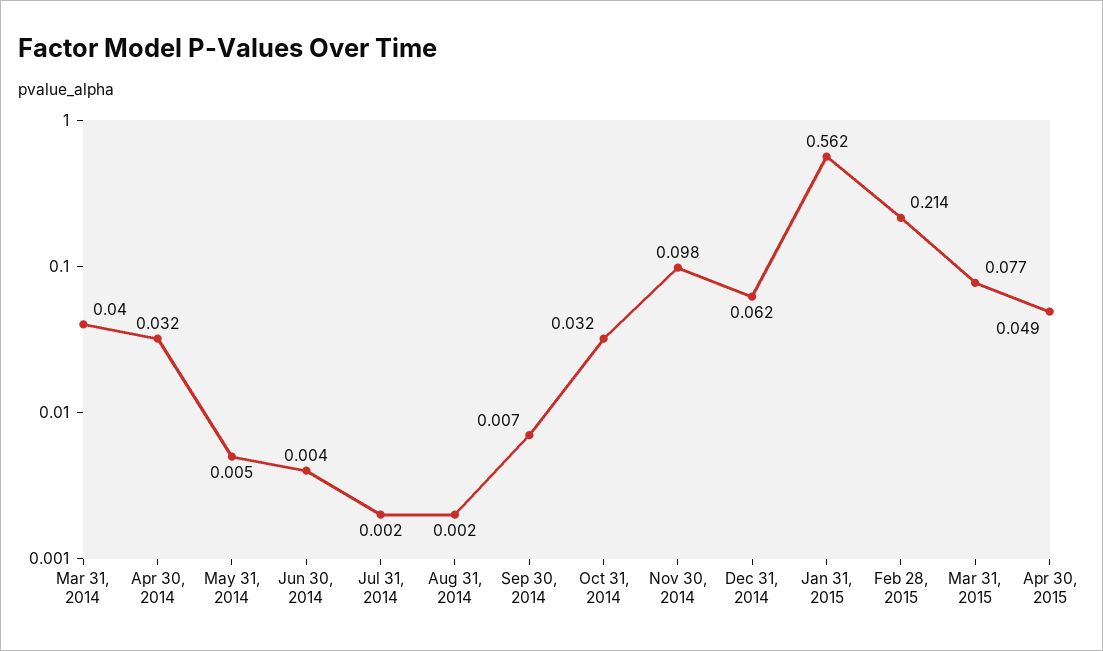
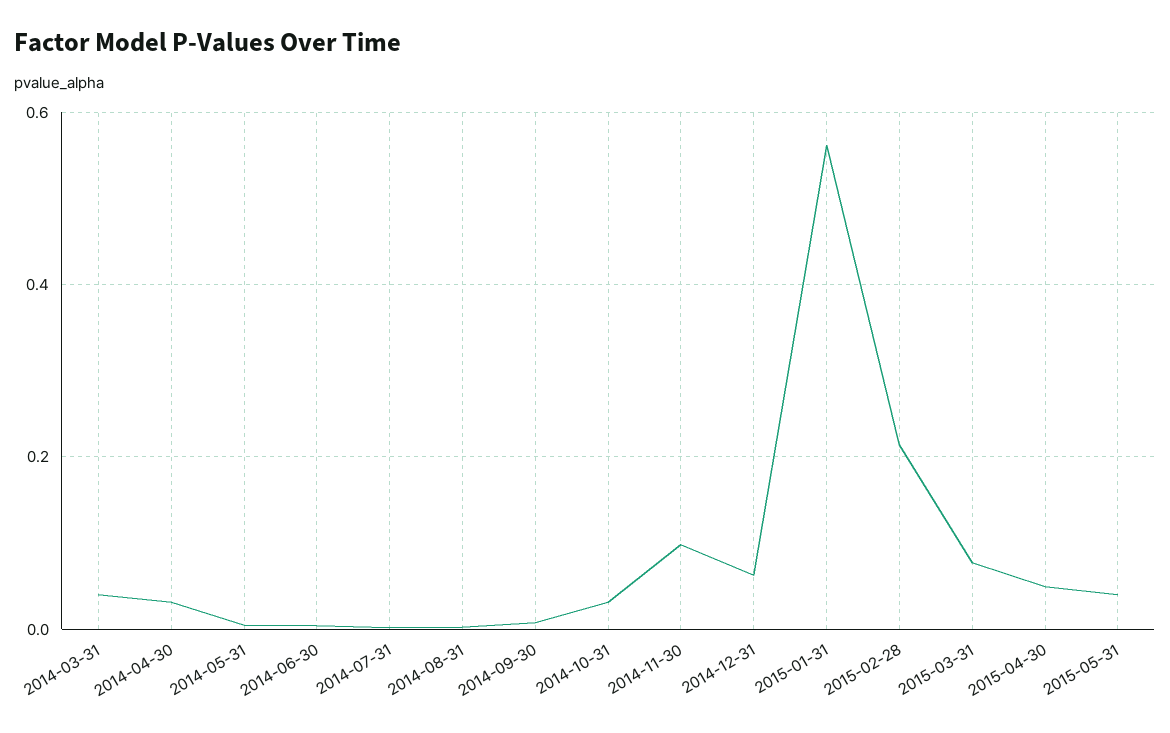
2015-05-31: none -> 0.04

